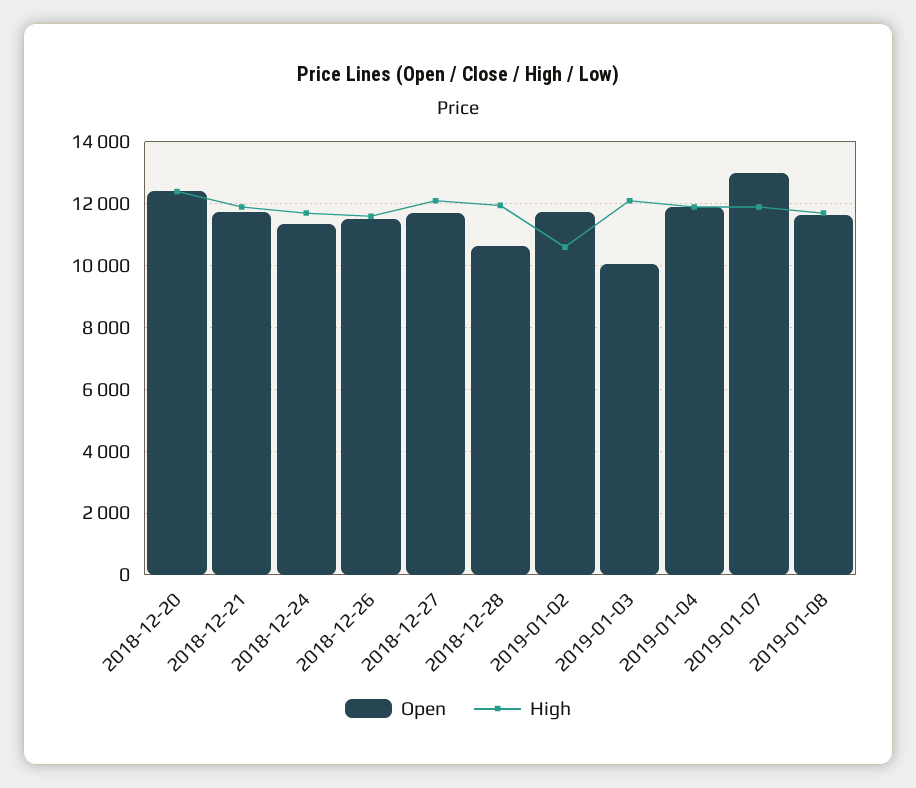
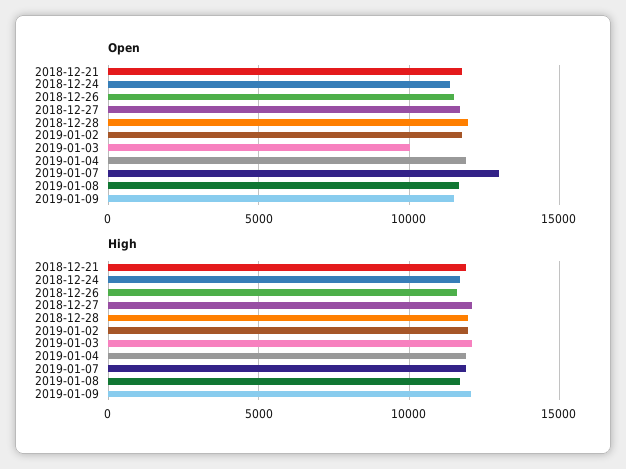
Open, 2018-12-20: 12400 -> none
High, 2018-12-20: 12400 -> none
Open, 2018-12-28: 10600 -> 12000
High, 2019-01-02: 10600 -> 12000
Open, 2019-01-09: none -> 11500
High, 2019-01-09: none -> 12000

